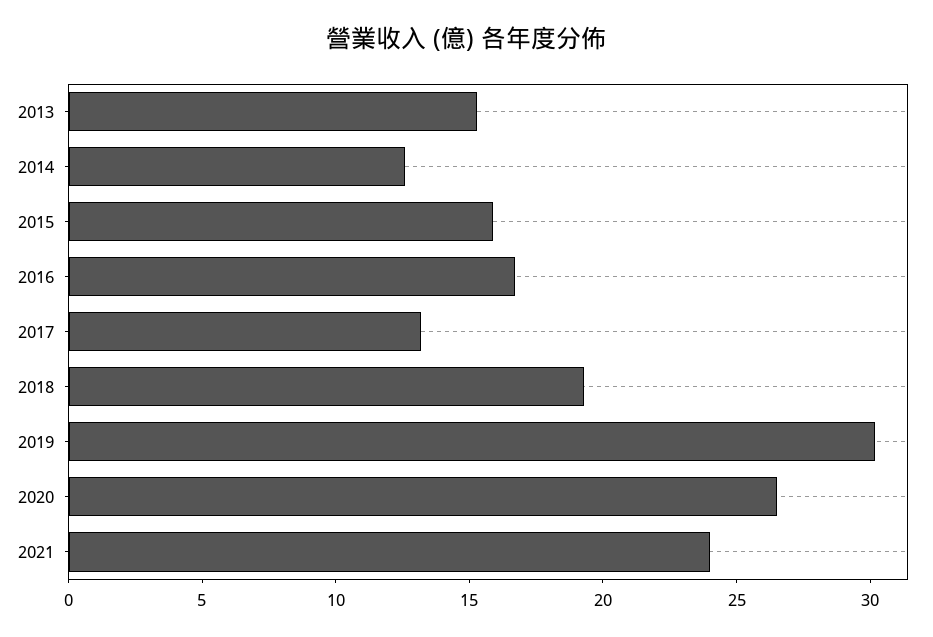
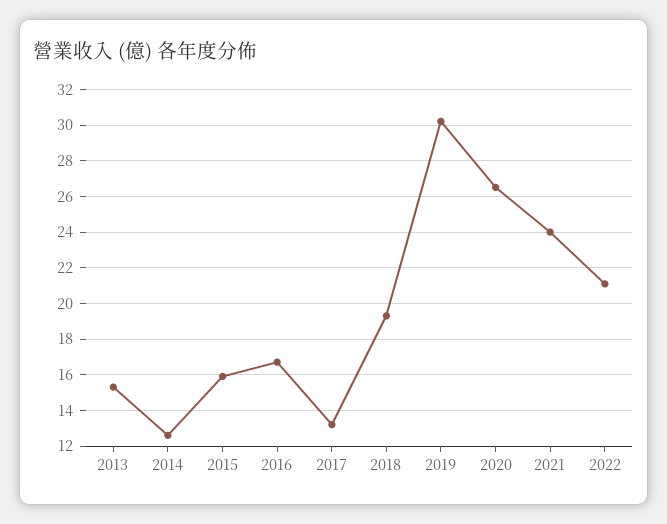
2022: none -> 21

